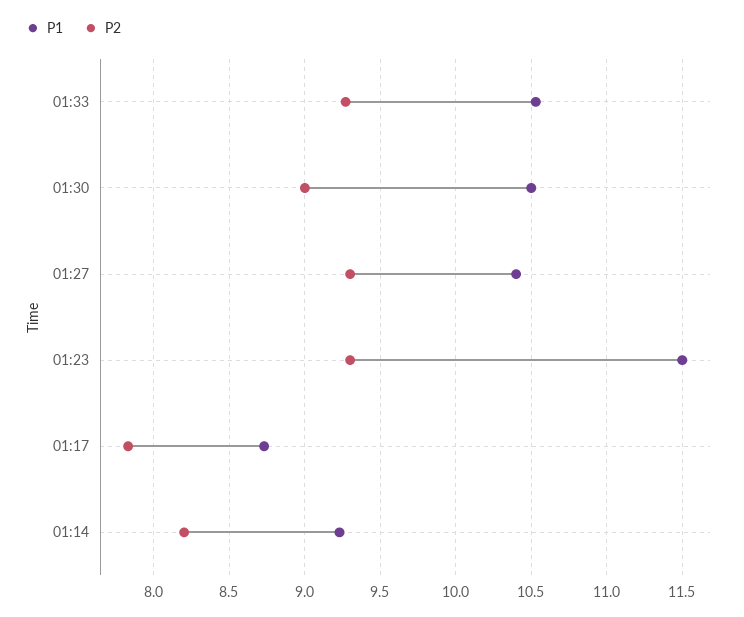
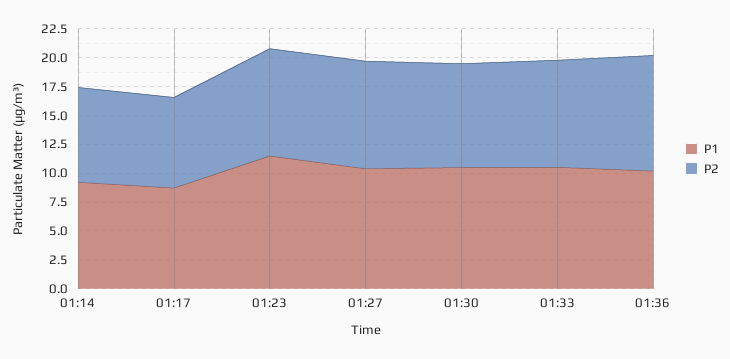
P1, 01:36: none -> 10
P2, 01:36: none -> 10

